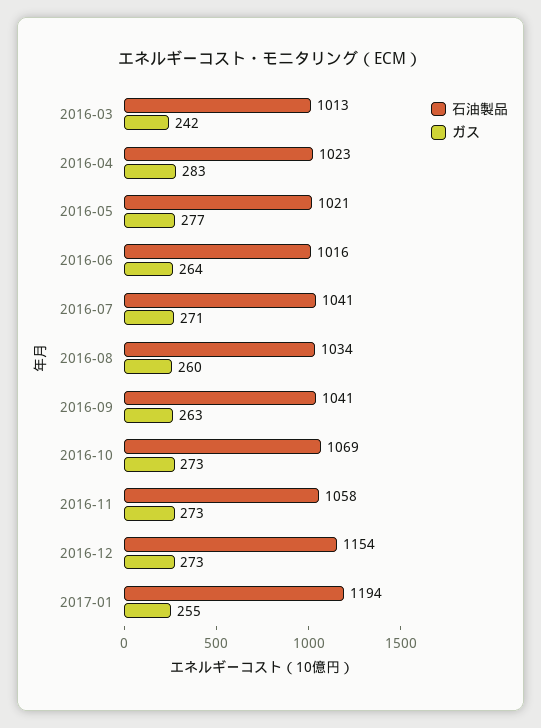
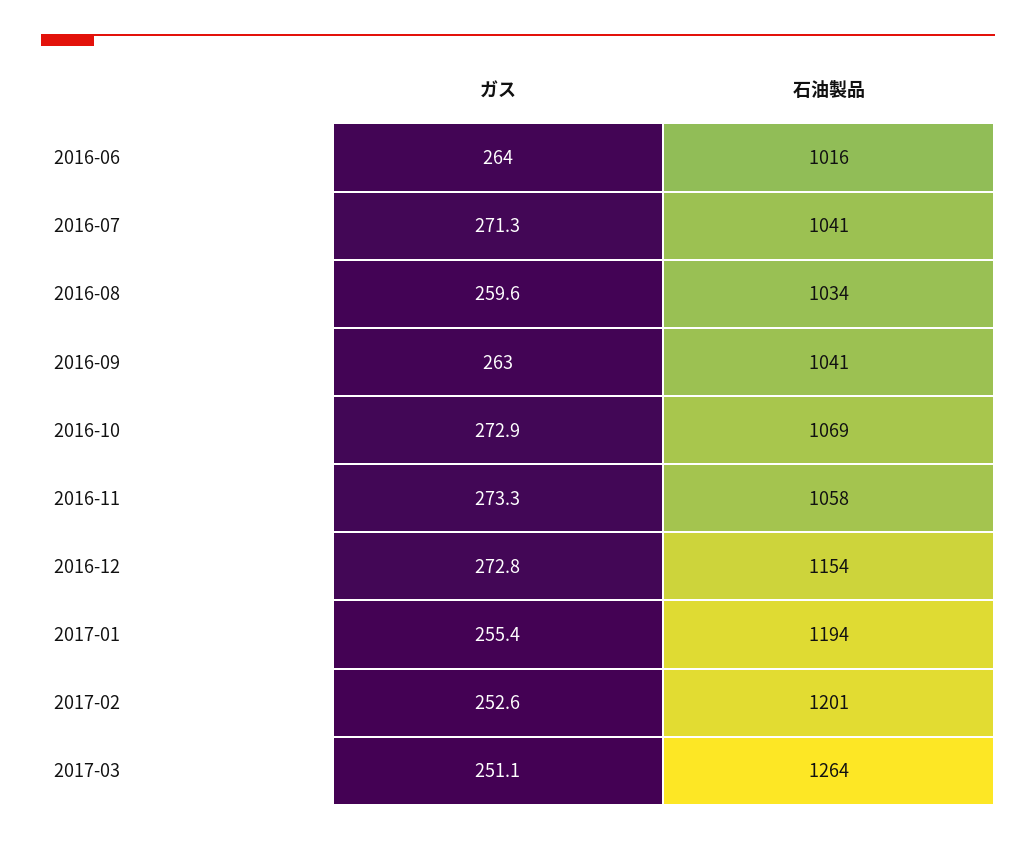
石油製品, 2016-03: 1013 -> none
ガス, 2016-03: 242 -> none
石油製品, 2016-04: 1023 -> none
ガス, 2016-04: 283 -> none
石油製品, 2016-05: 1021 -> none
ガス, 2016-05: 277 -> none
ガス, 2017-02: none -> 252.6
石油製品, 2017-02: none -> 1201
ガス, 2017-03: none -> 251.1
石油製品, 2017-03: none -> 1264

